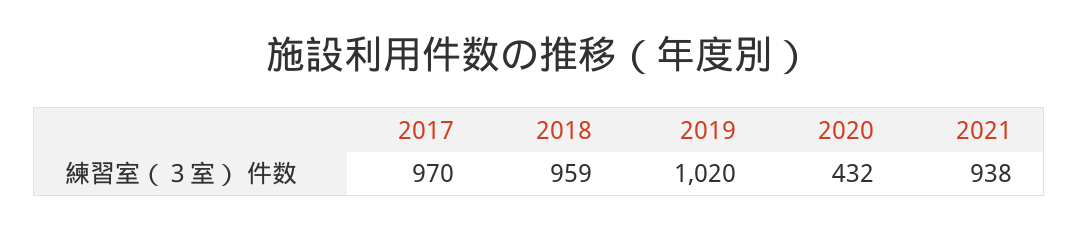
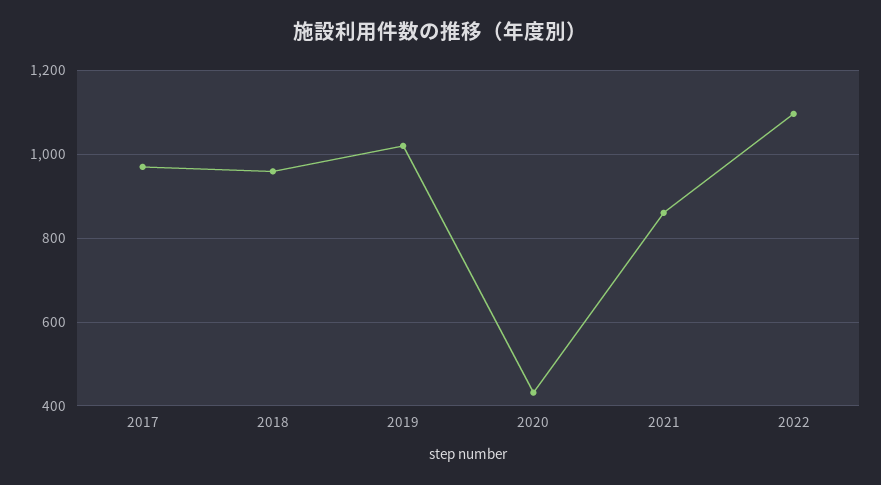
2021: 938 -> 860
2022: none -> 1100

